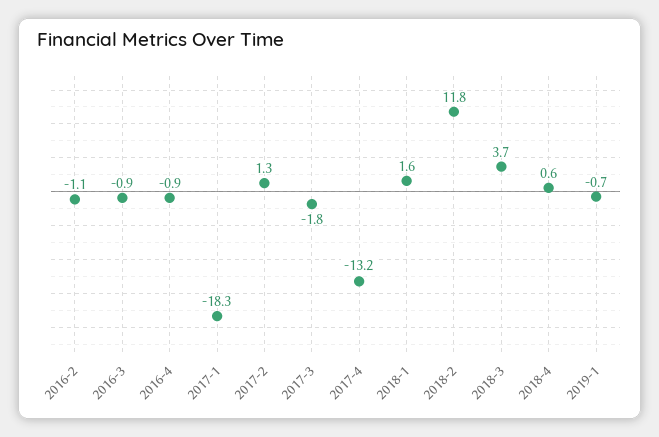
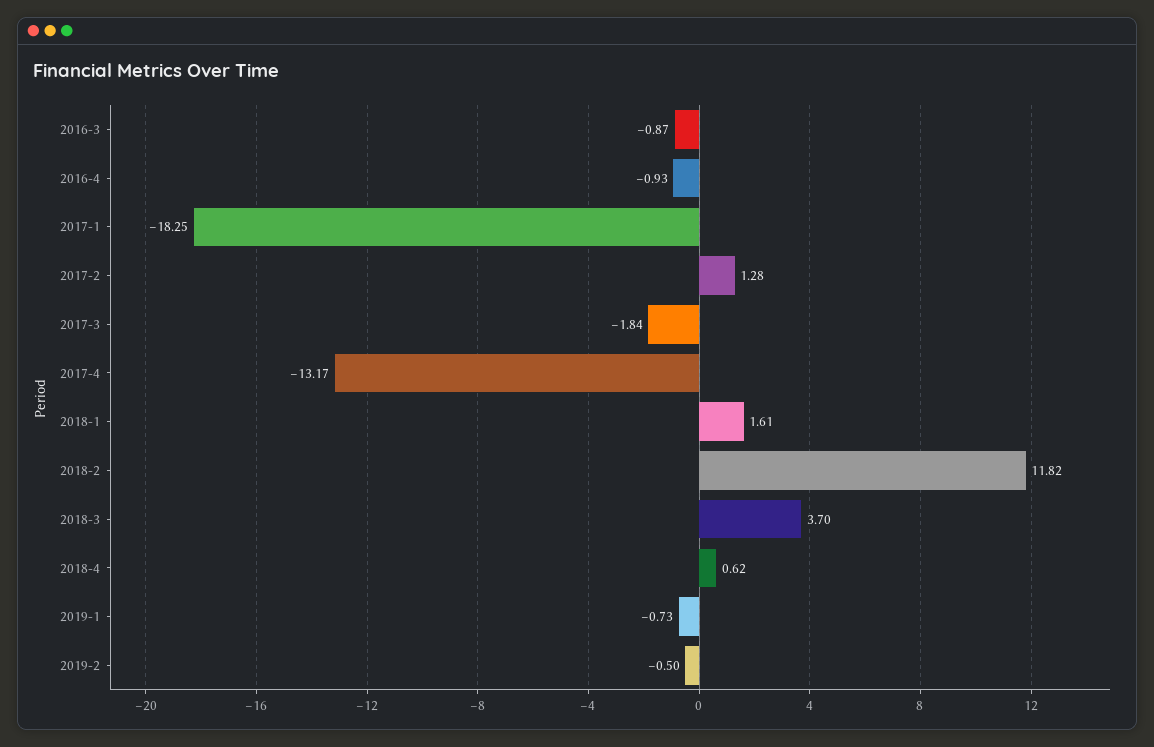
2016-2: -1.1 -> none
2019-2: none -> -0.5

